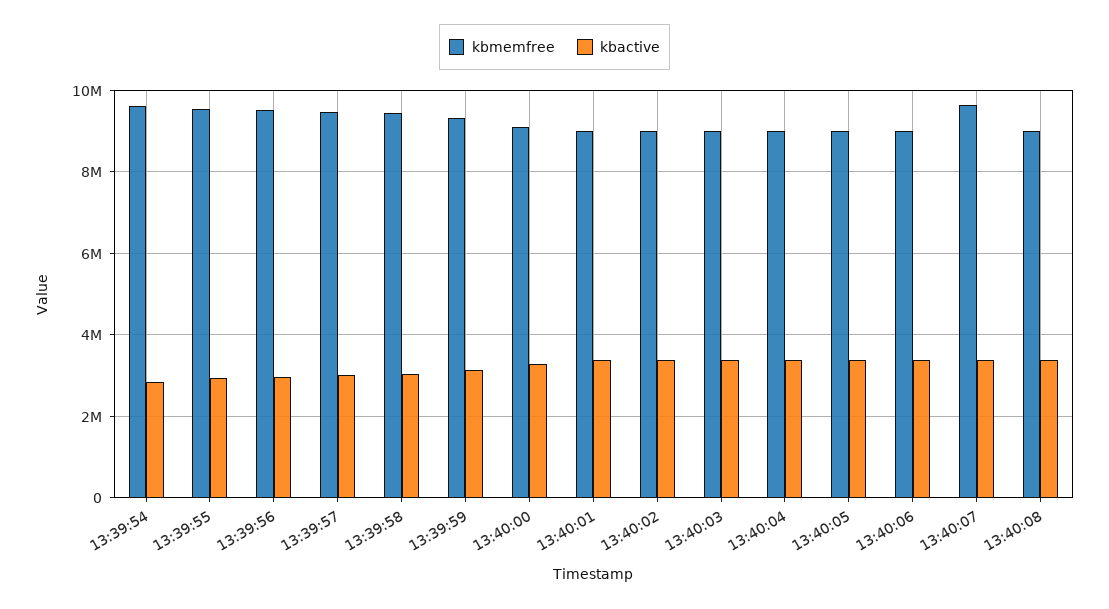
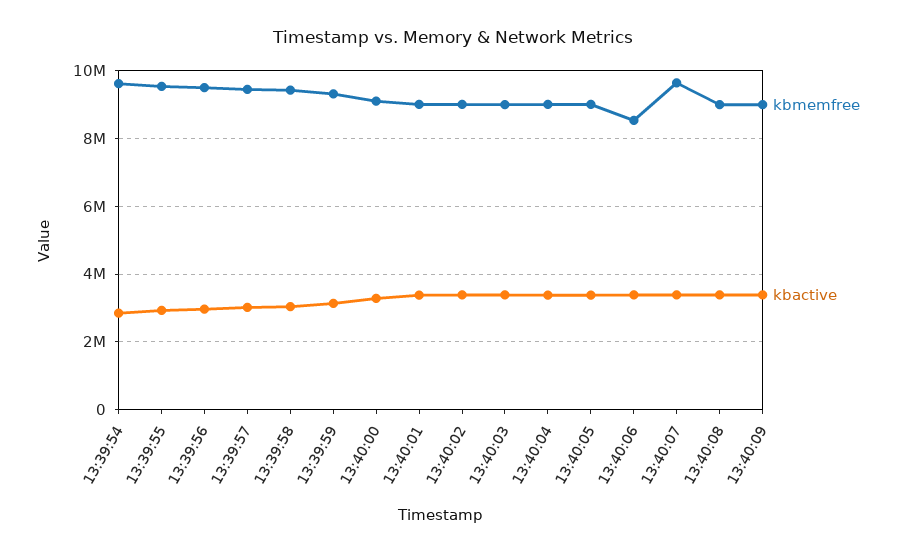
kbmemfree, 13:40:06: 9000000 -> 8600000
kbmemfree, 13:40:09: none -> 9000000
kbactive, 13:40:09: none -> 3400000

